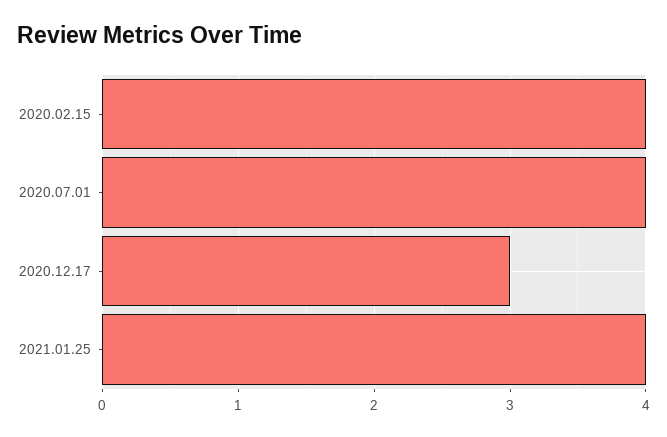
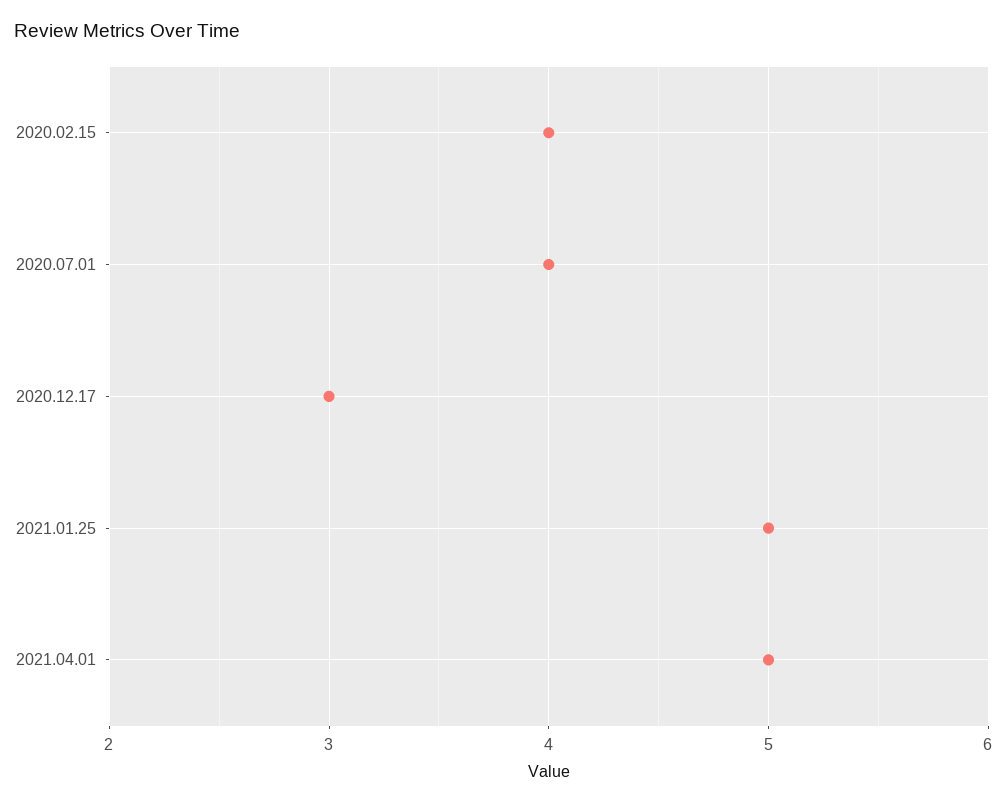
2021.01.25: 4 -> 5
2021.04.01: none -> 5

